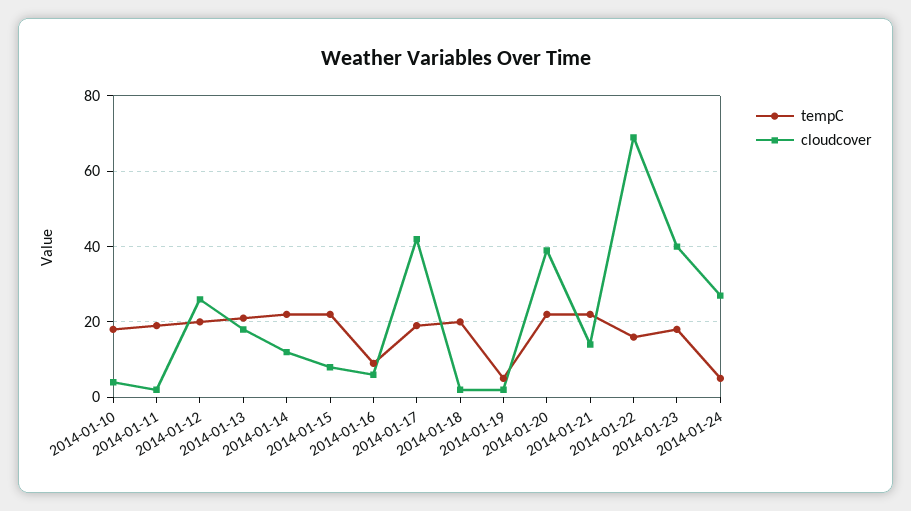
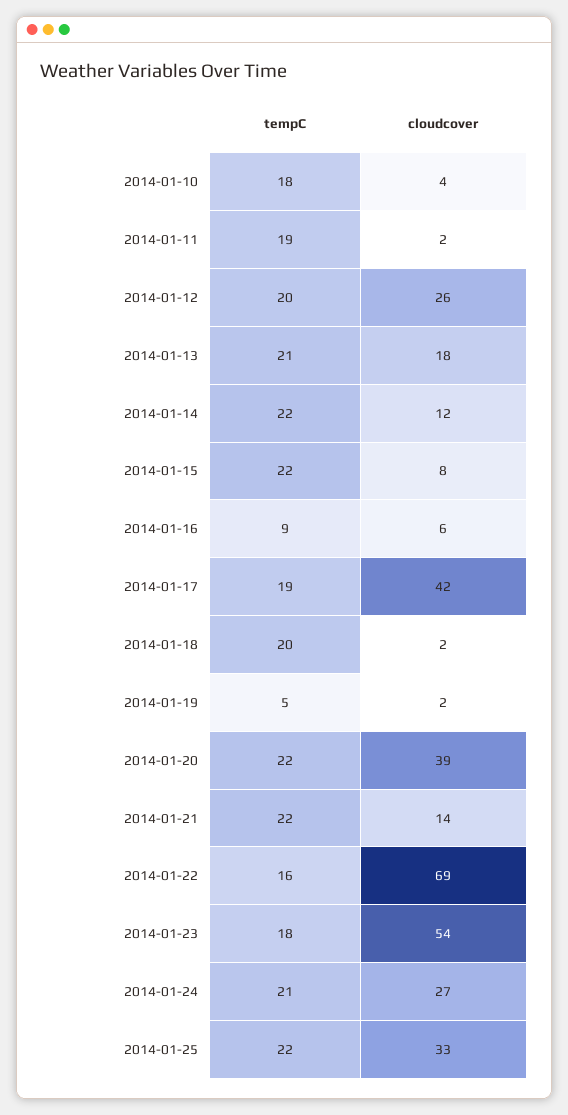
cloudcover, 2014-01-23: 40 -> 54
tempC, 2014-01-24: 5 -> 21
tempC, 2014-01-25: none -> 22
cloudcover, 2014-01-25: none -> 33

